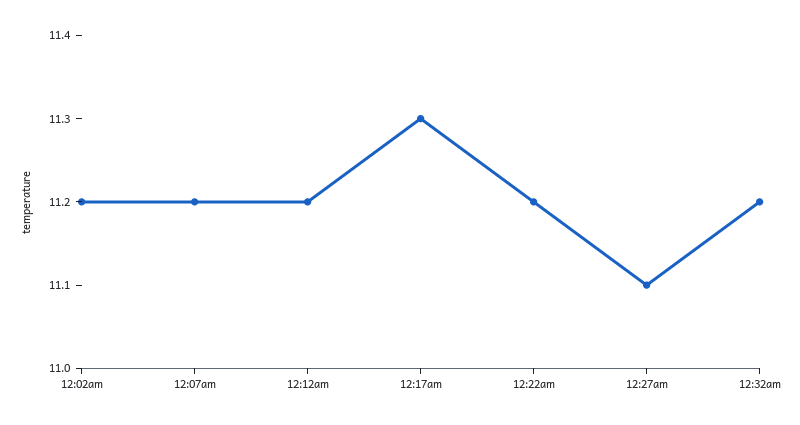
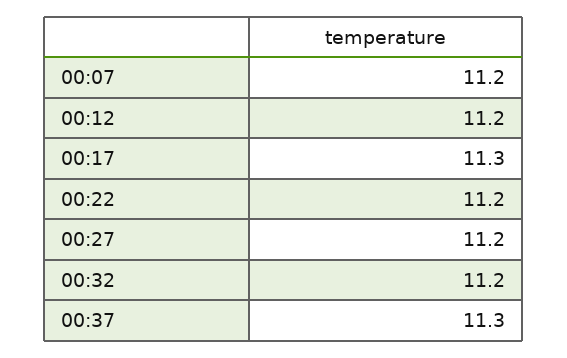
12:02am: 11.2 -> none
12:27am: 11.1 -> 11.2
00:37: none -> 11.3

